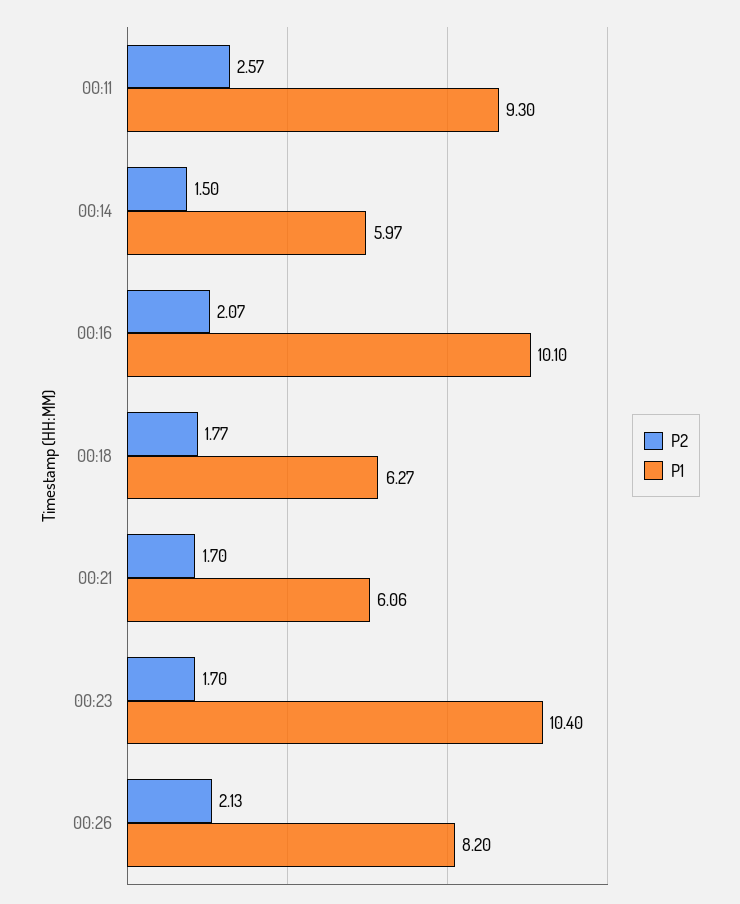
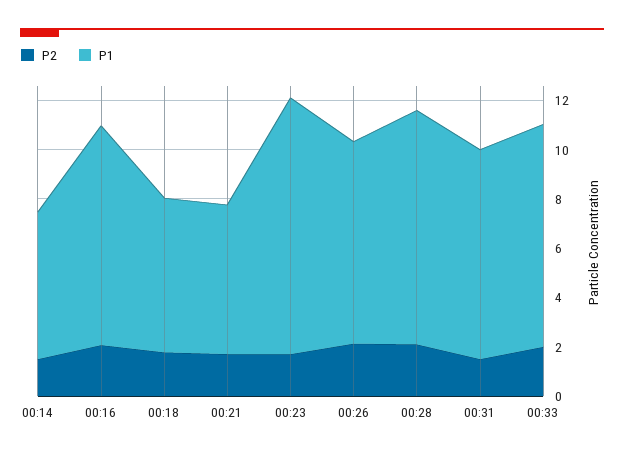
P2, 00:11: 2.57 -> none
P1, 00:11: 9.3 -> none
P1, 00:16: 10.1 -> 9
P2, 00:28: none -> 2
P1, 00:28: none -> 9.5
P2, 00:31: none -> 1.5
P1, 00:31: none -> 8.5
P2, 00:33: none -> 2
P1, 00:33: none -> 9

